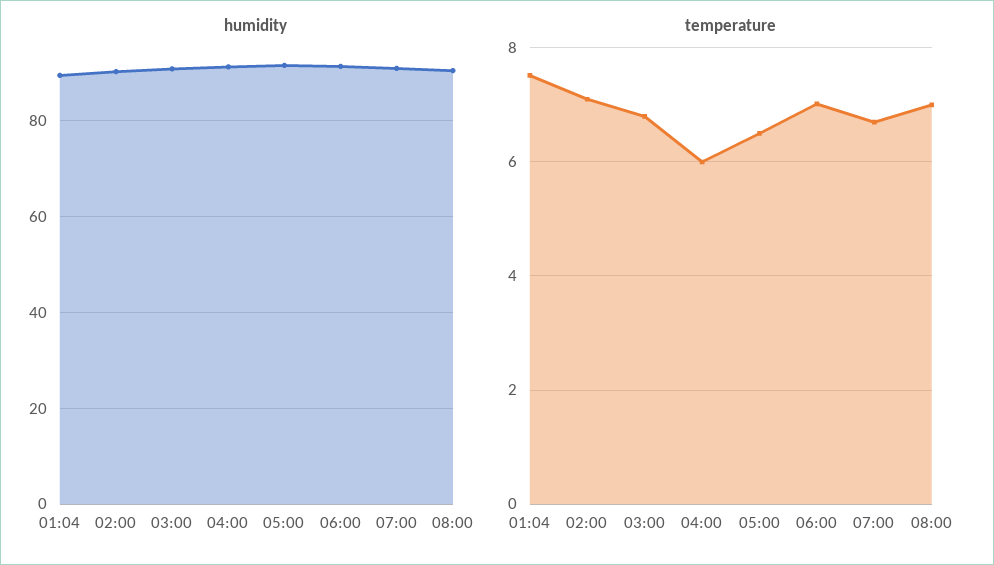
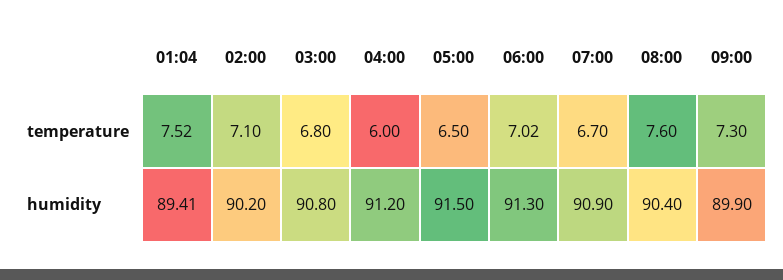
temperature, 08:00: 7 -> 7.6
temperature, 09:00: none -> 7.3
humidity, 09:00: none -> 89.9

